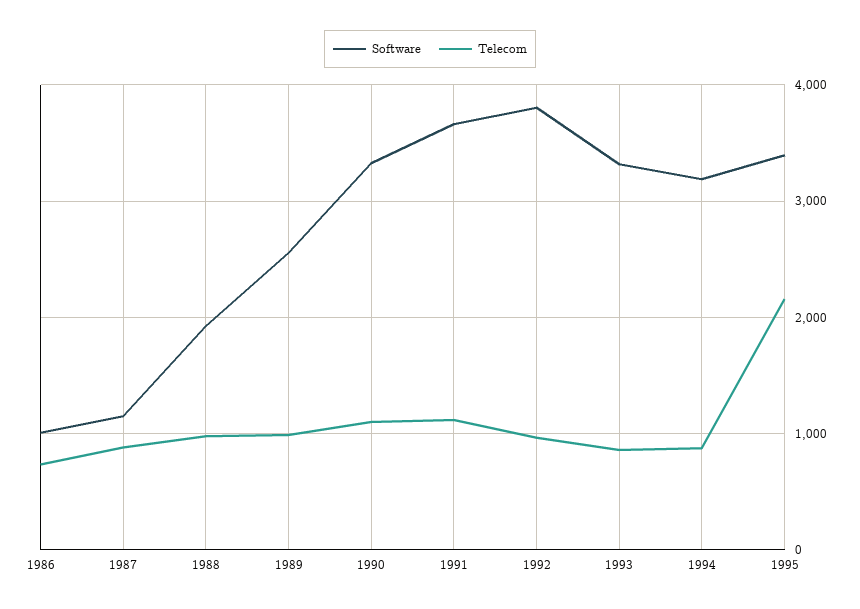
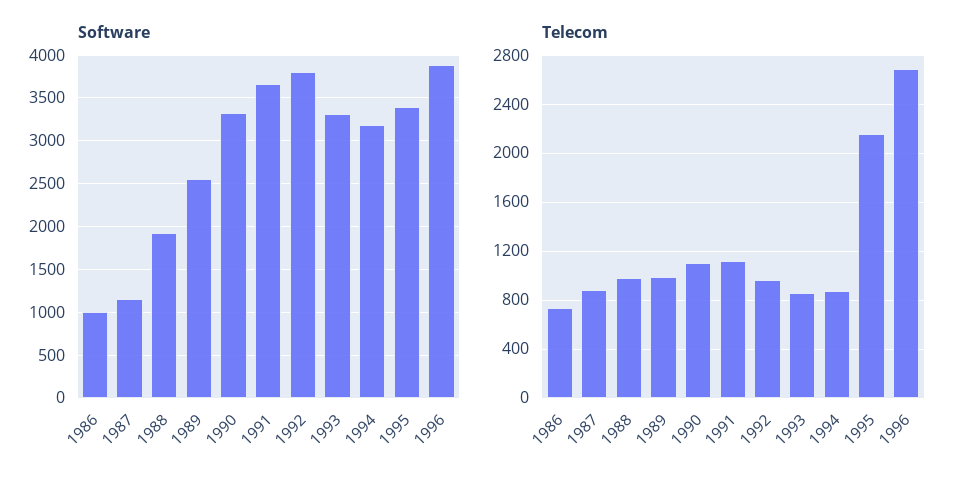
Software, 1996: none -> 3900
Telecom, 1996: none -> 2700

